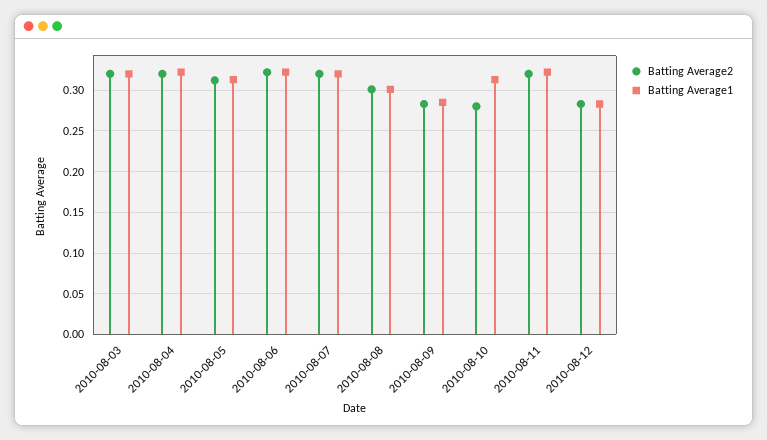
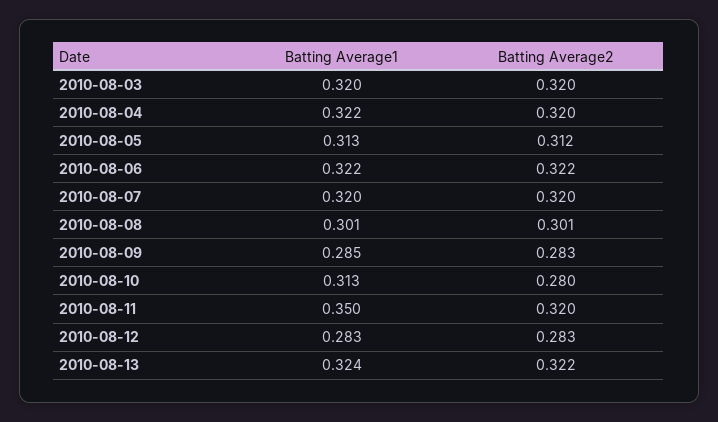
Batting Average1, 2010-08-11: 0.32 -> 0.35
Batting Average1, 2010-08-13: none -> 0.324
Batting Average2, 2010-08-13: none -> 0.322

